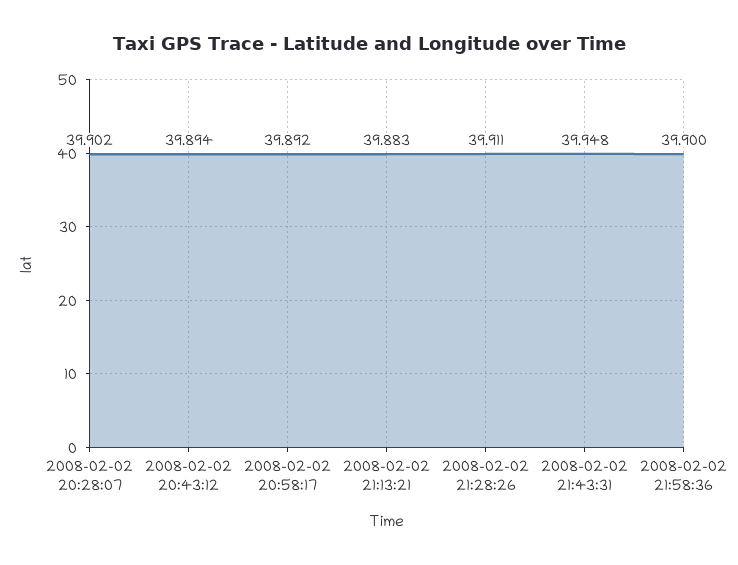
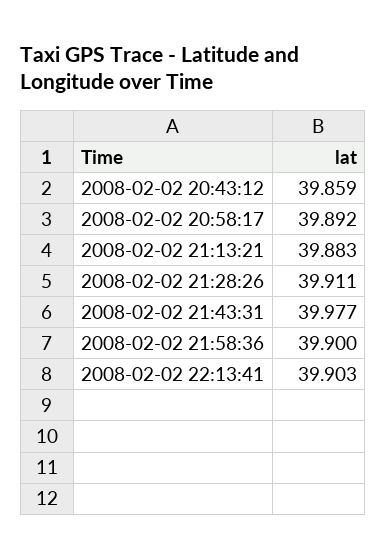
2008-02-02 20:28:07: 39.902 -> none
2008-02-02 20:43:12: 39.894 -> 39.859
2008-02-02 21:43:31: 39.948 -> 39.977
2008-02-02 22:13:41: none -> 39.903

